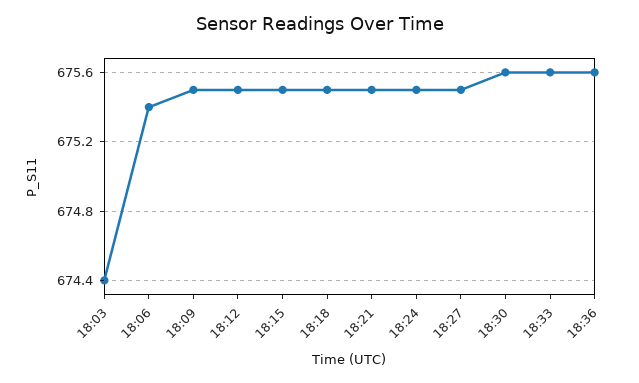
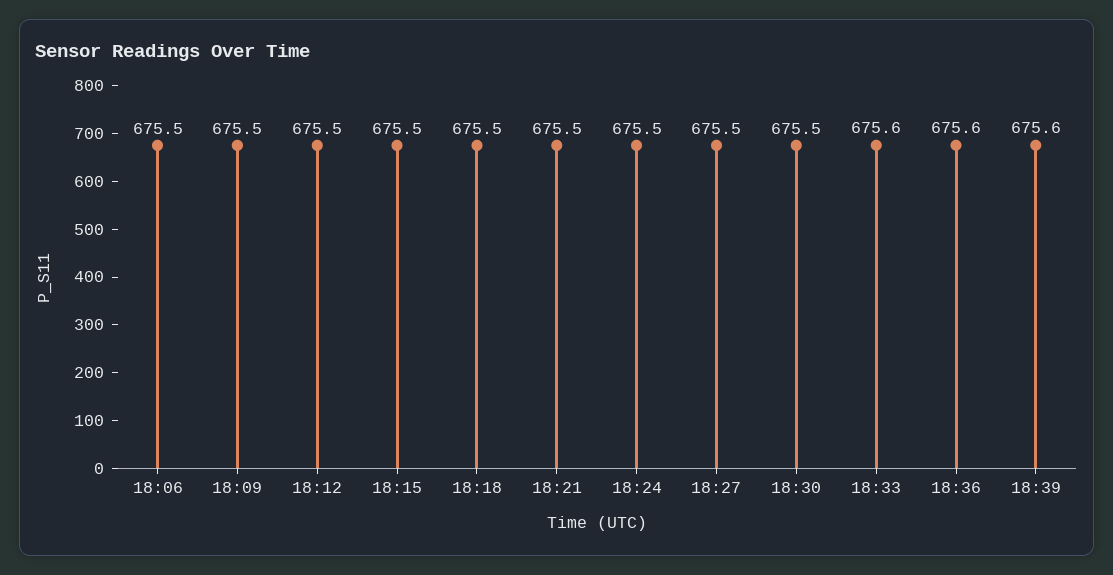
18:03: 674.4 -> none
18:06: 675.4 -> 675.5
18:30: 675.6 -> 675.5
18:39: none -> 675.6

